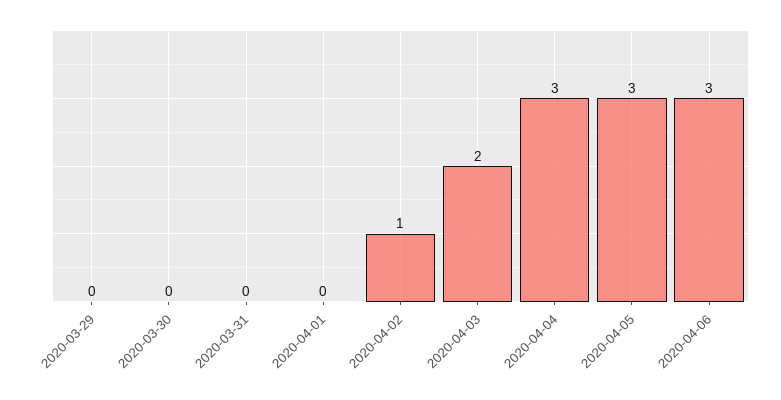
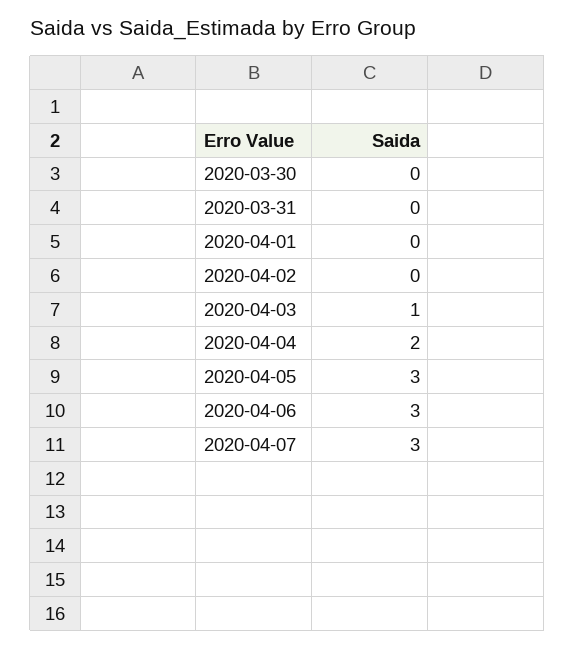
2020-03-29: 0 -> none
2020-04-02: 1 -> 0
2020-04-03: 2 -> 1
2020-04-04: 3 -> 2
2020-04-07: none -> 3

